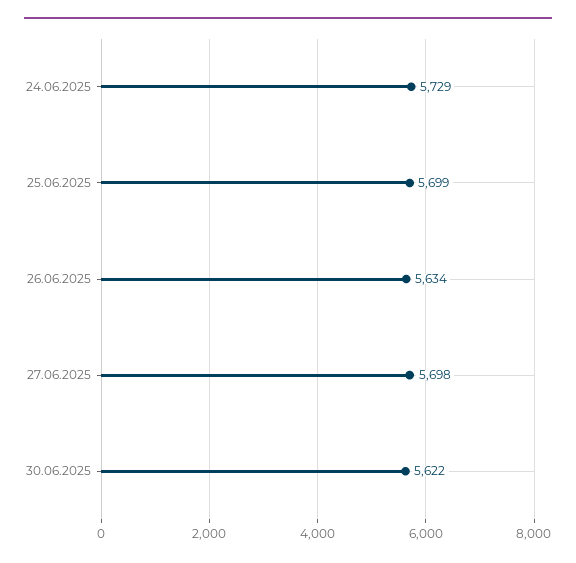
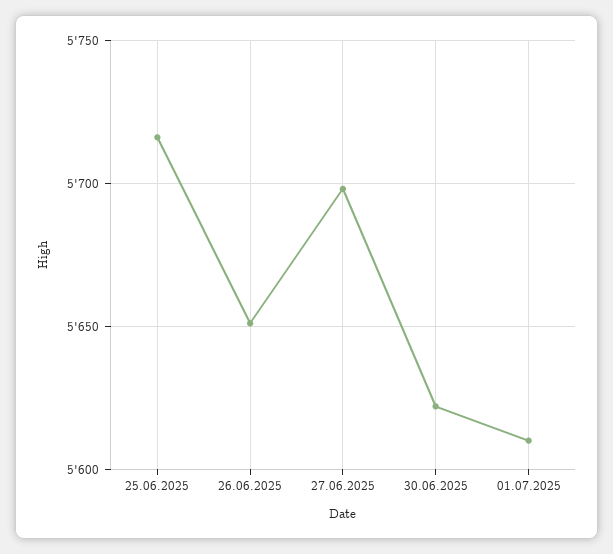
24.06.2025: 5729 -> none
25.06.2025: 5699 -> 5715
26.06.2025: 5634 -> 5650
01.07.2025: none -> 5610

